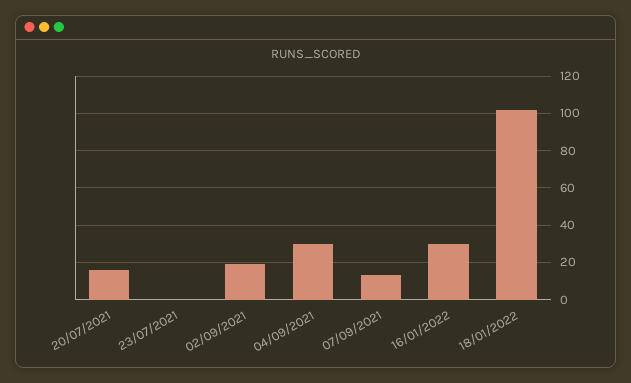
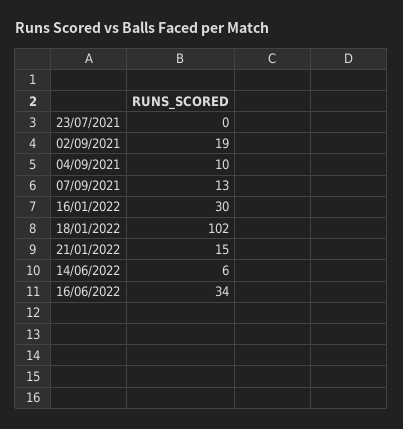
20/07/2021: 15 -> none
04/09/2021: 30 -> 10
21/01/2022: none -> 15
14/06/2022: none -> 6
16/06/2022: none -> 34

